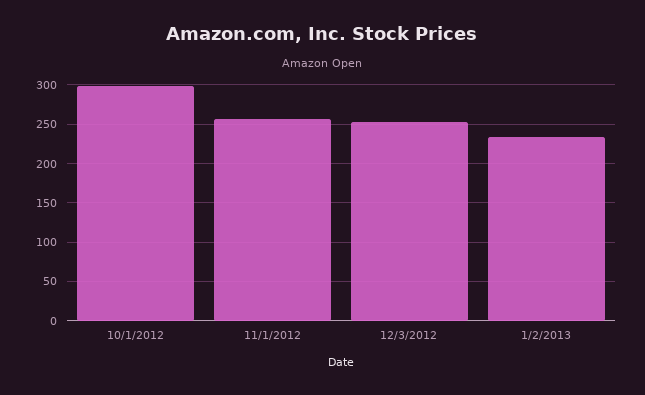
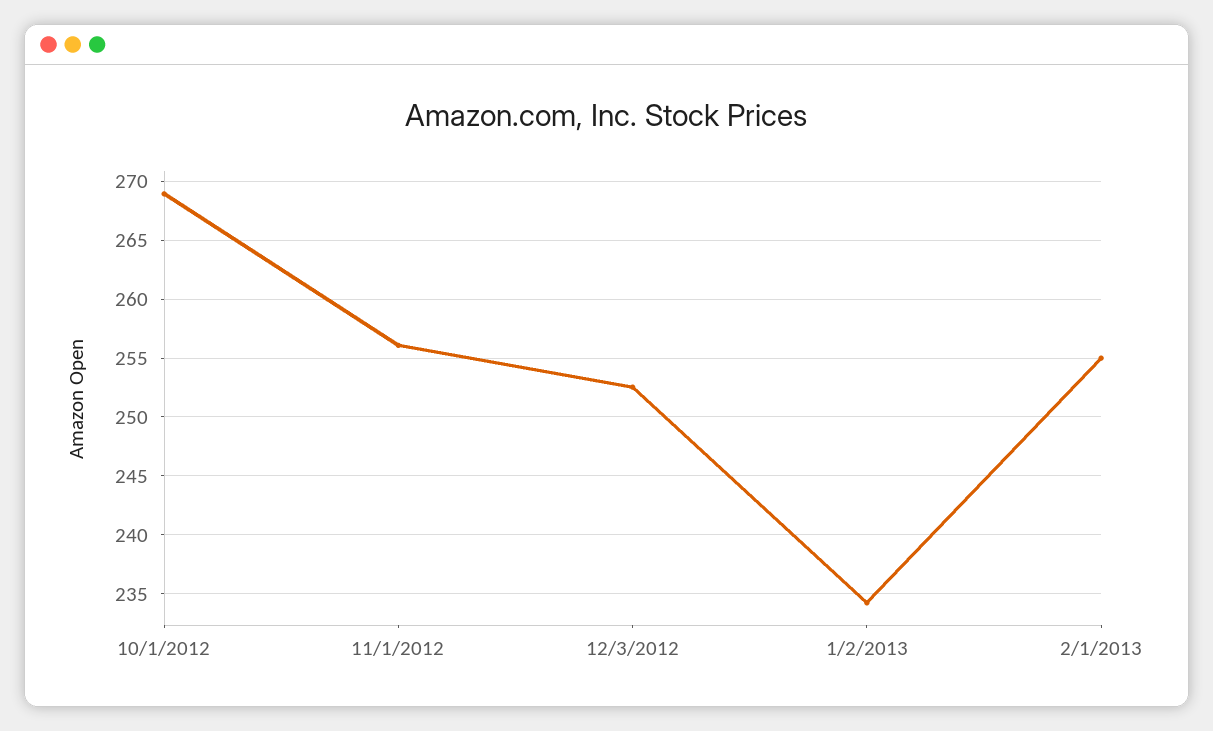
10/1/2012: 300 -> 269
2/1/2013: none -> 255

